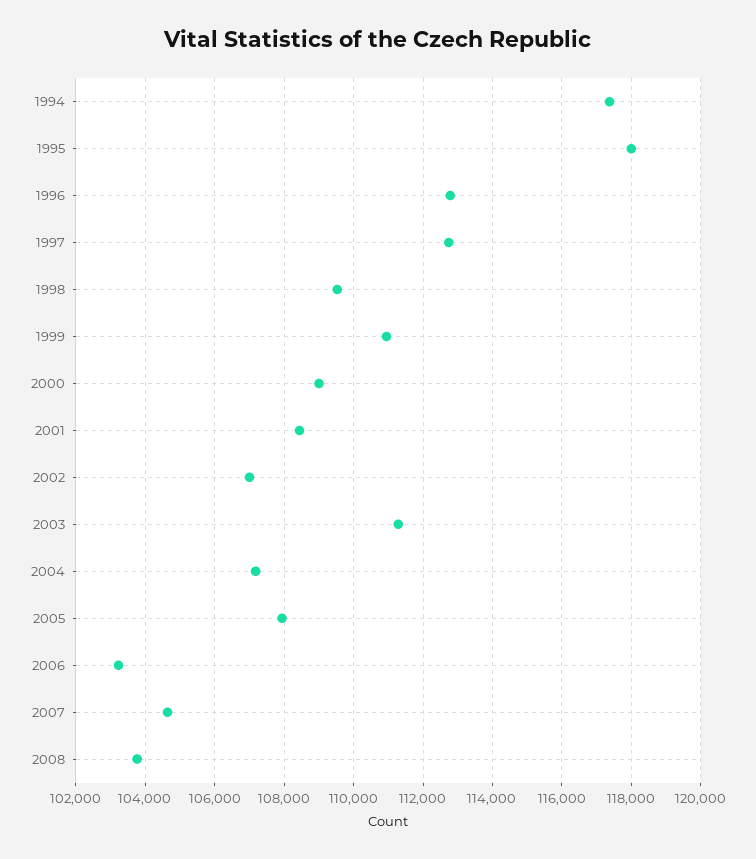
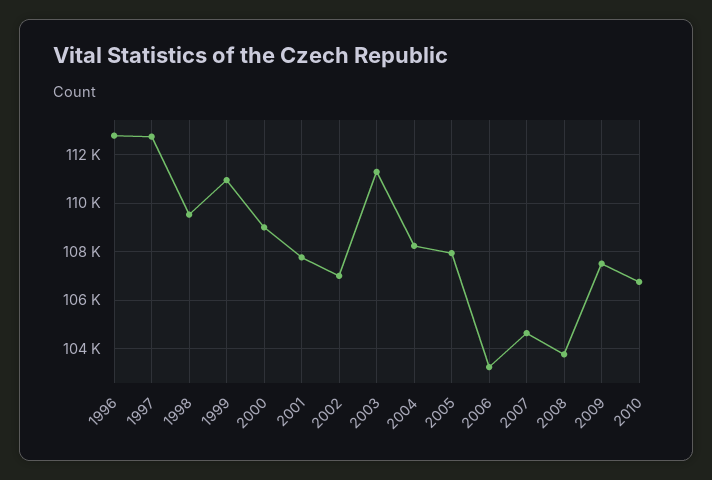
1994: 117400 -> none
1995: 118000 -> none
2001: 108400 -> 107750
2004: 107200 -> 108250
2009: none -> 107500
2010: none -> 106750

